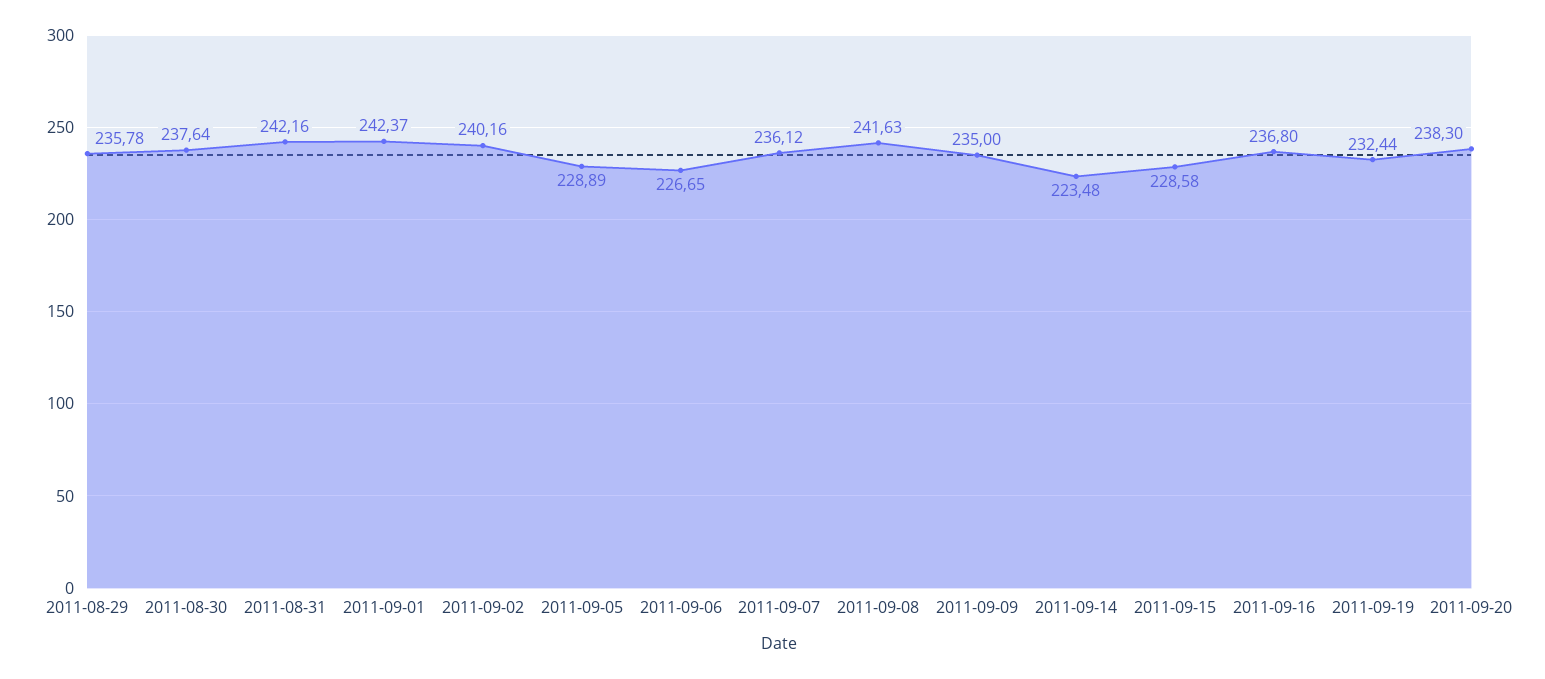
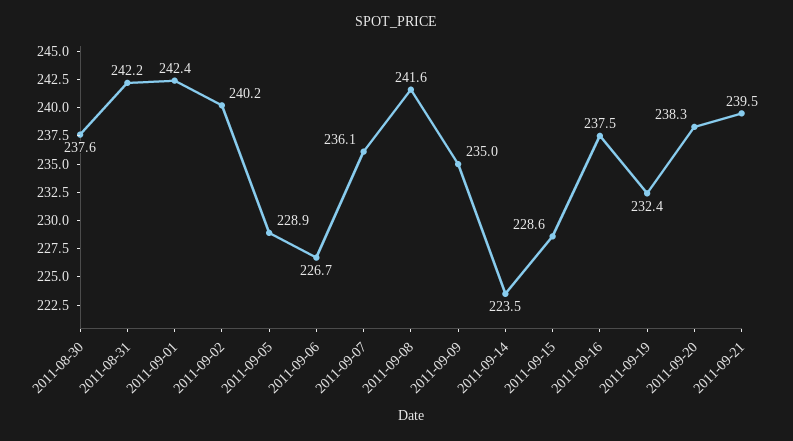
2011-08-29: 235.78 -> none
2011-09-16: 236.8 -> 237.5
2011-09-21: none -> 239.5

